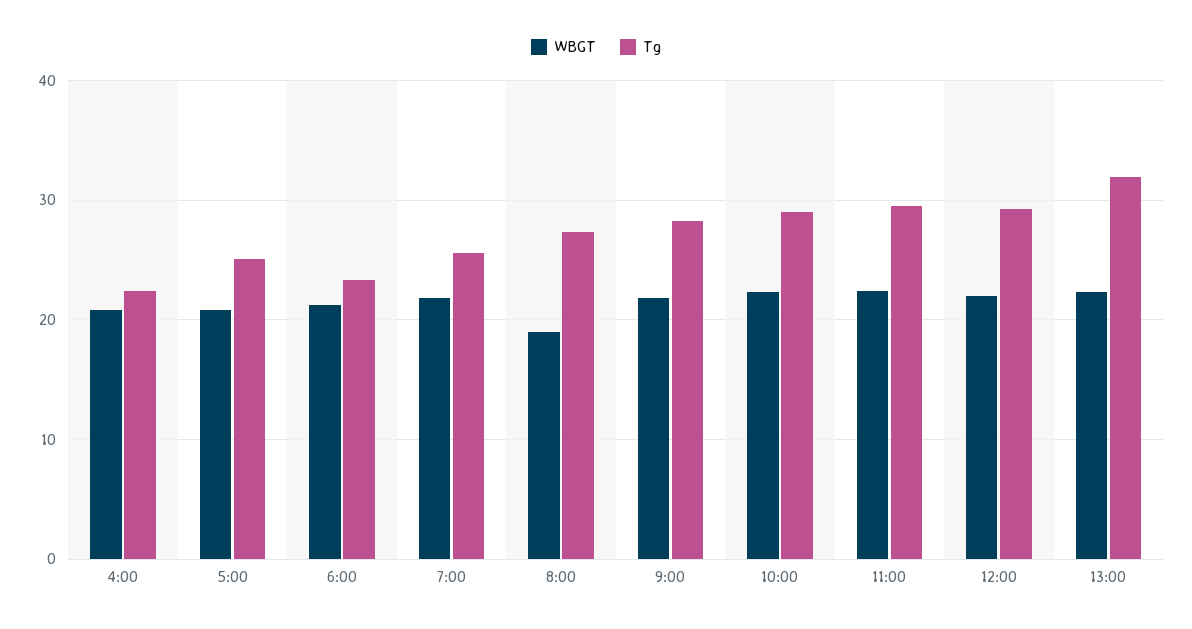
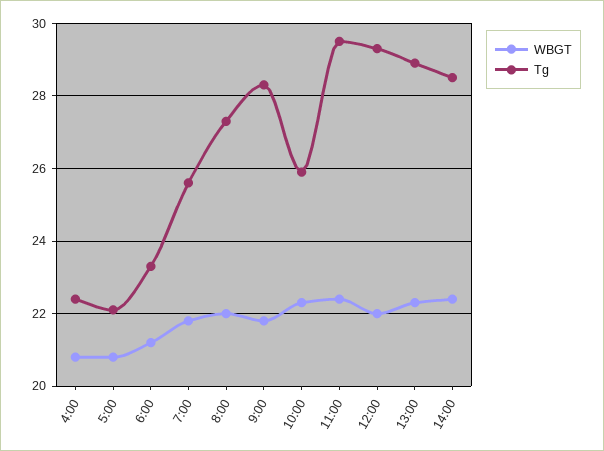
Tg, 5:00: 25 -> 22
WBGT, 8:00: 19 -> 22
Tg, 10:00: 29 -> 26
Tg, 13:00: 32 -> 29
WBGT, 14:00: none -> 22.5
Tg, 14:00: none -> 28.5

